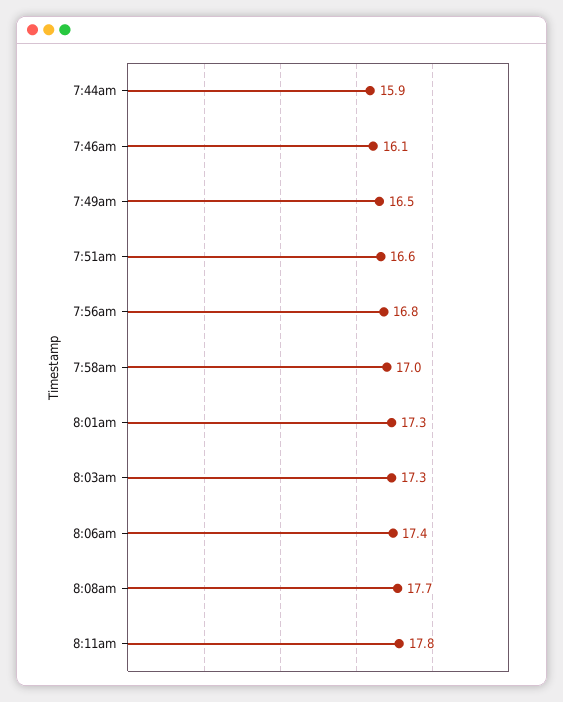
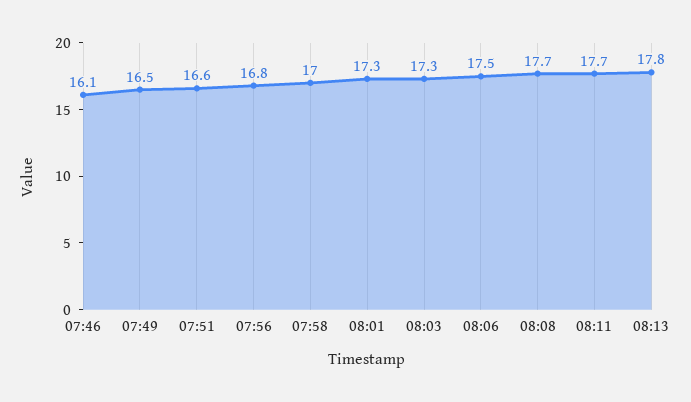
7:44am: 15.9 -> none
8:06am: 17.4 -> 17.5
8:11am: 17.8 -> 17.7
08:13: none -> 17.8

